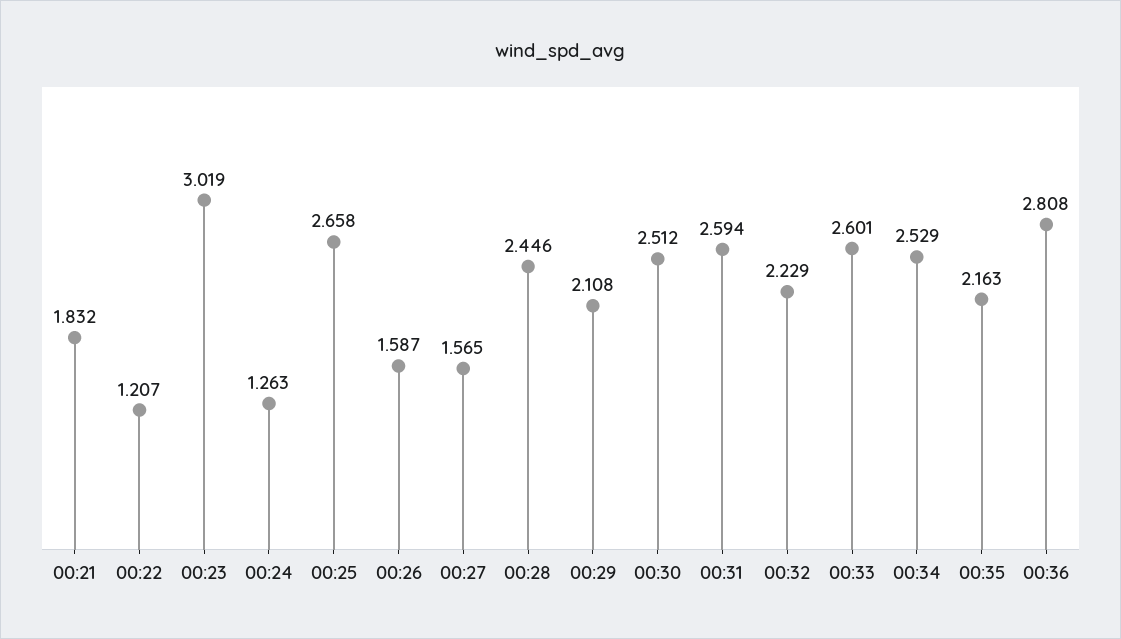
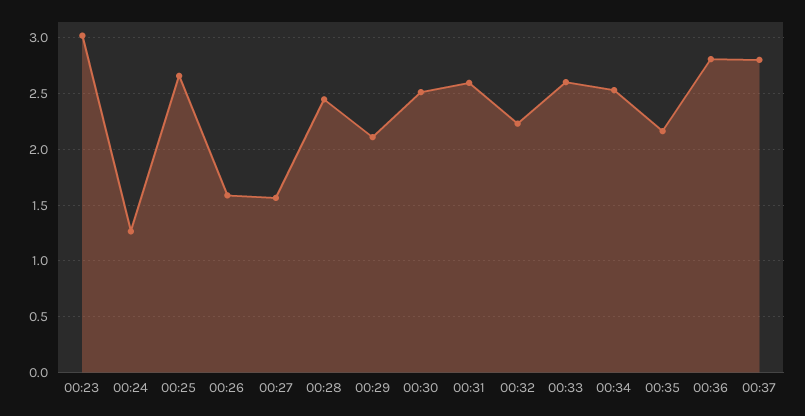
00:21: 1.832 -> none
00:22: 1.207 -> none
00:37: none -> 2.8

